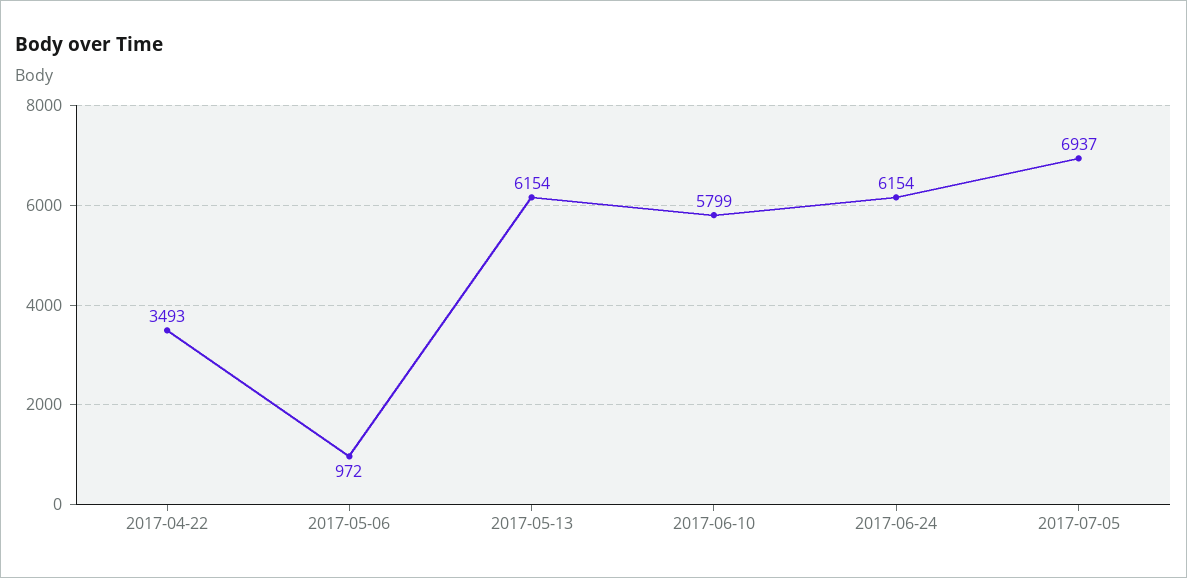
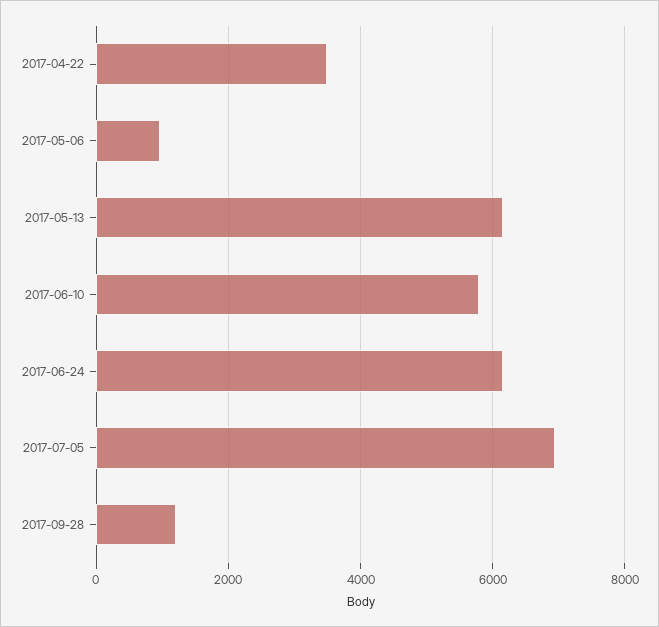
2017-09-28: none -> 1200

